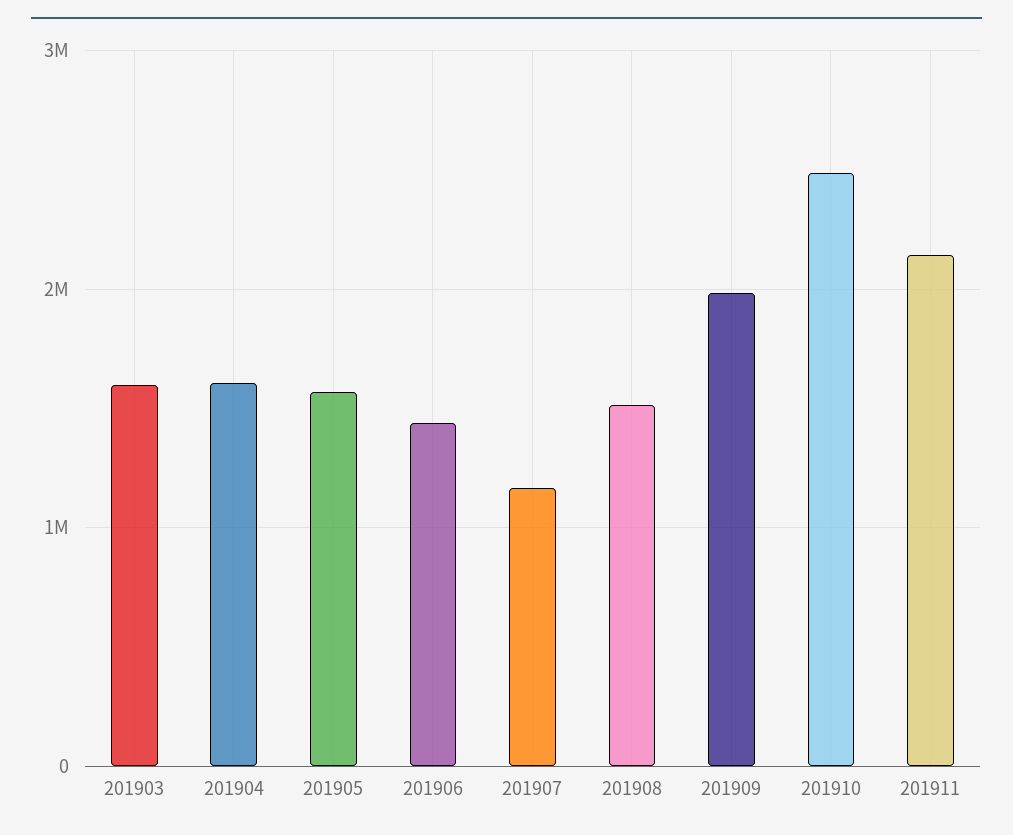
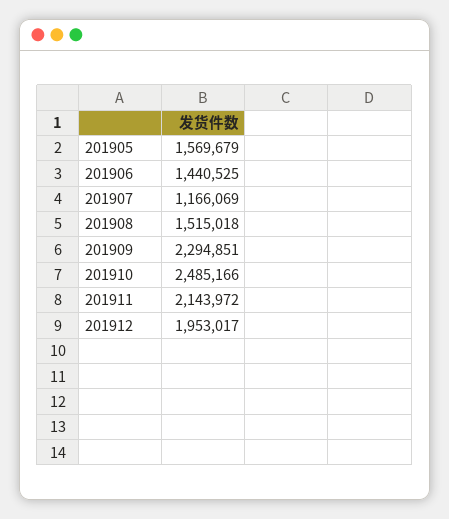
201903: 1600000 -> none
201904: 1600000 -> none
201909: 2000000 -> 2294851
201912: none -> 1953017

